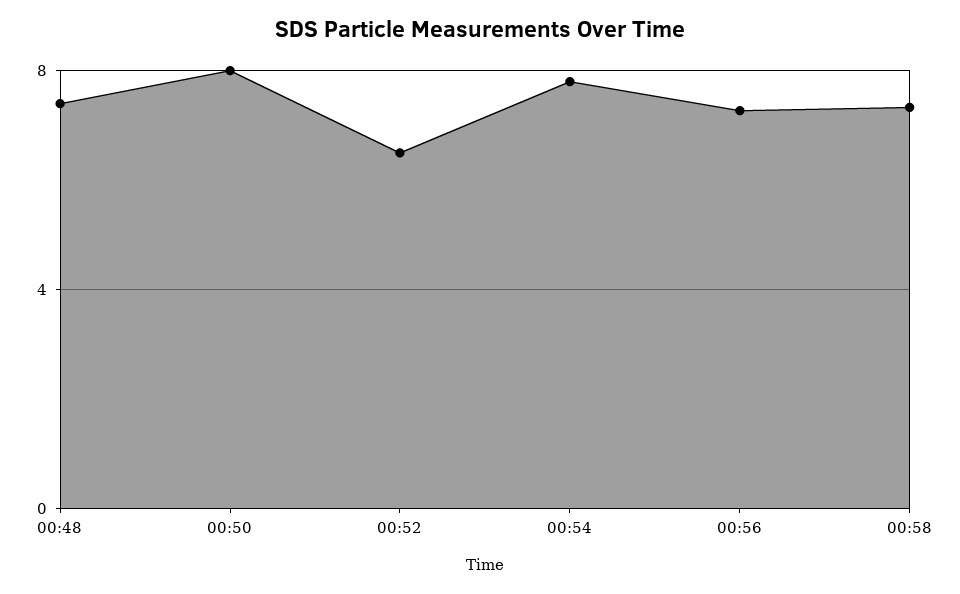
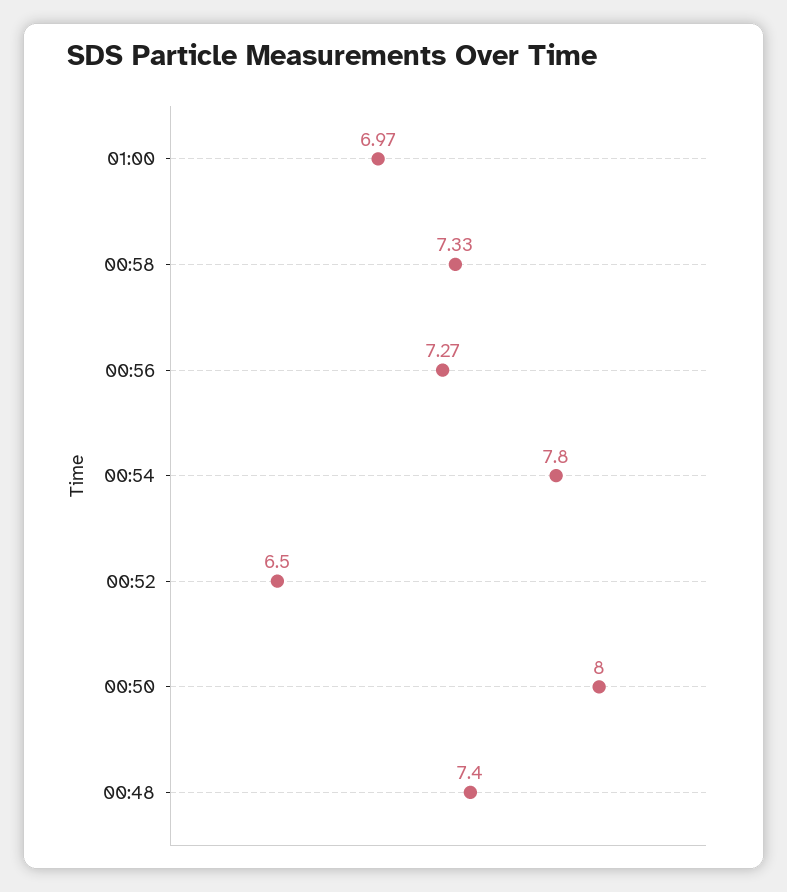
01:00: none -> 6.97

